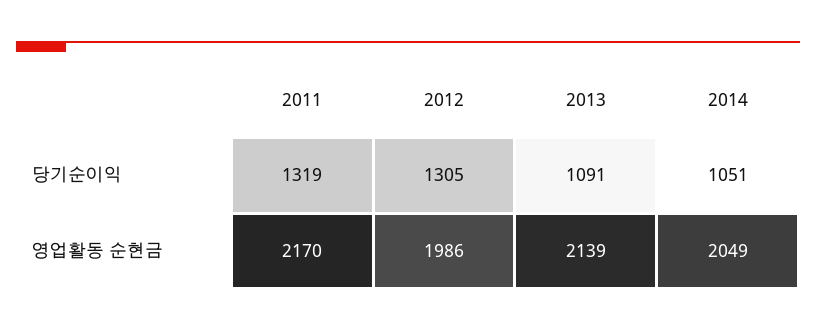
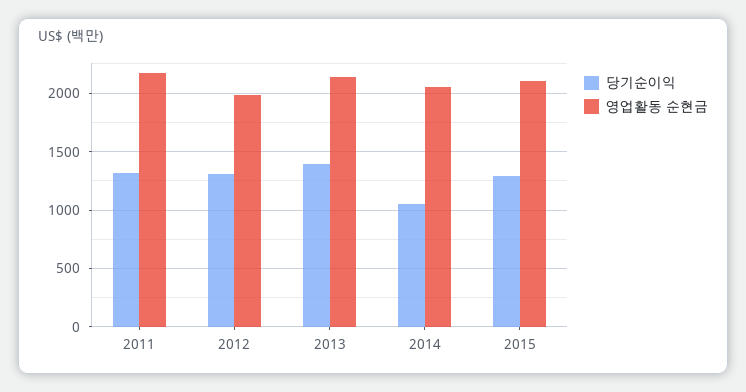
당기순이익, 2013: 1091 -> 1400
당기순이익, 2015: none -> 1300
영업활동 순현금, 2015: none -> 2100

